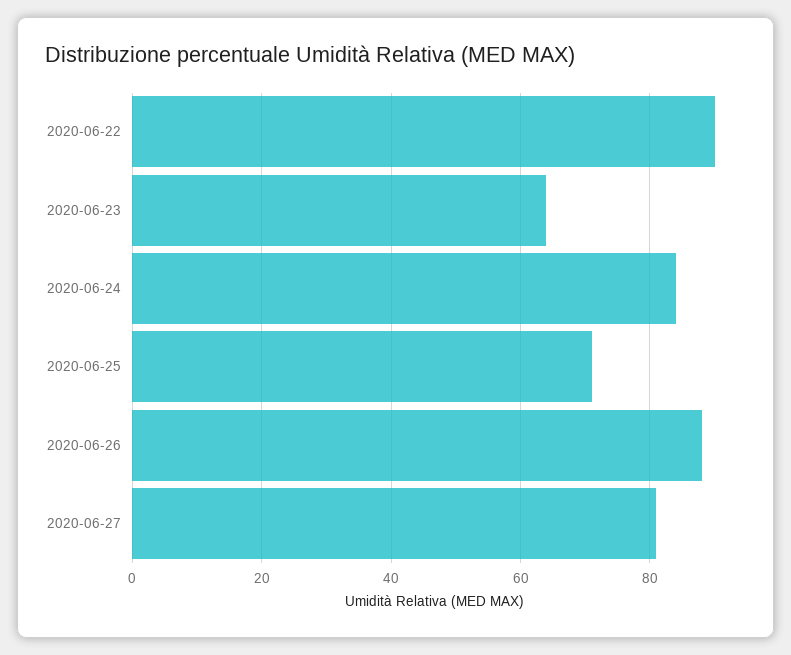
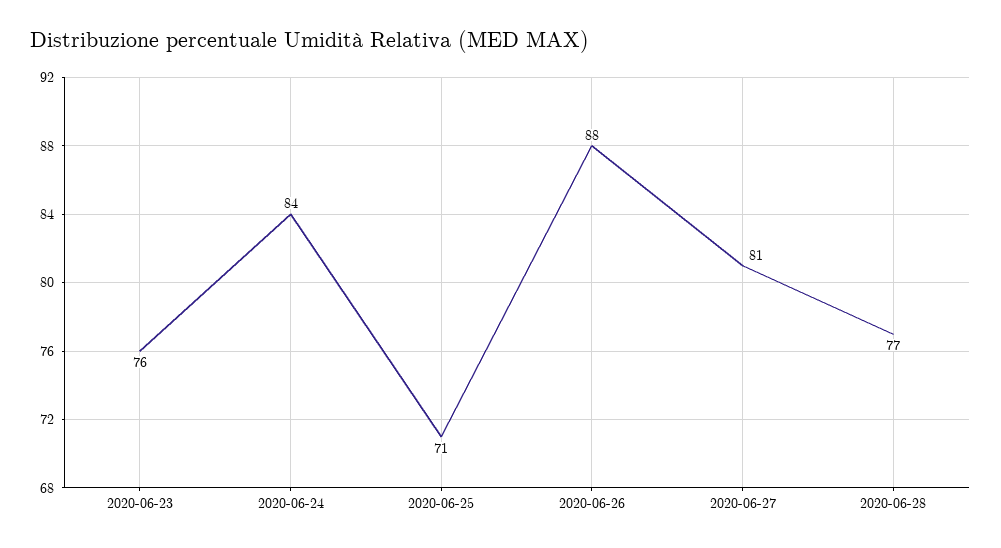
2020-06-22: 90 -> none
2020-06-23: 65 -> 76
2020-06-28: none -> 77

